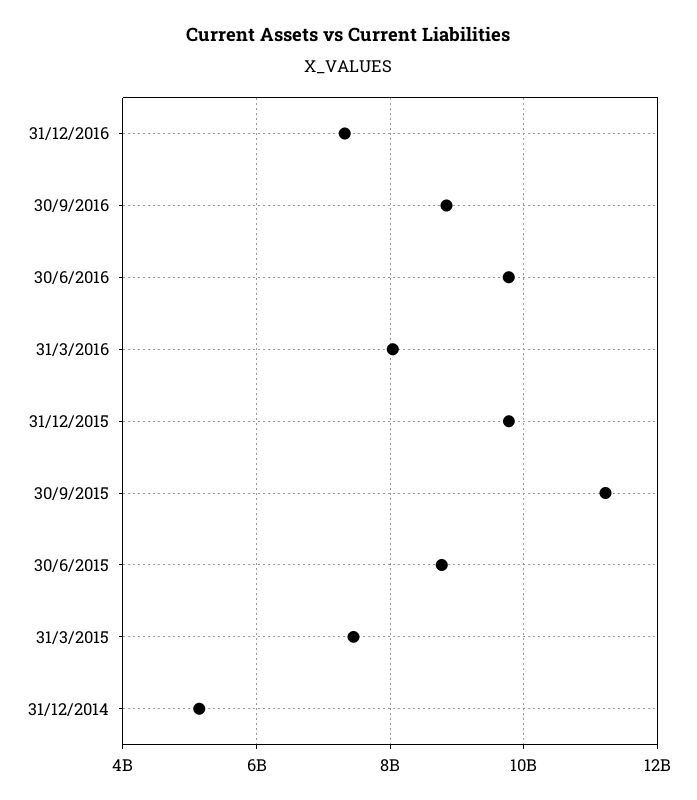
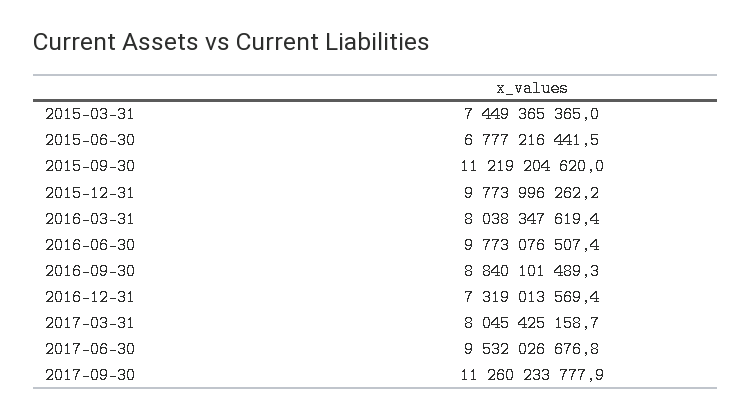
30/6/2015: 8800000000 -> 6777216441.5
31/12/2014: 5200000000 -> none
2017-03-31: none -> 8045425158.7
2017-06-30: none -> 9532026676.8
2017-09-30: none -> 11260233777.9

